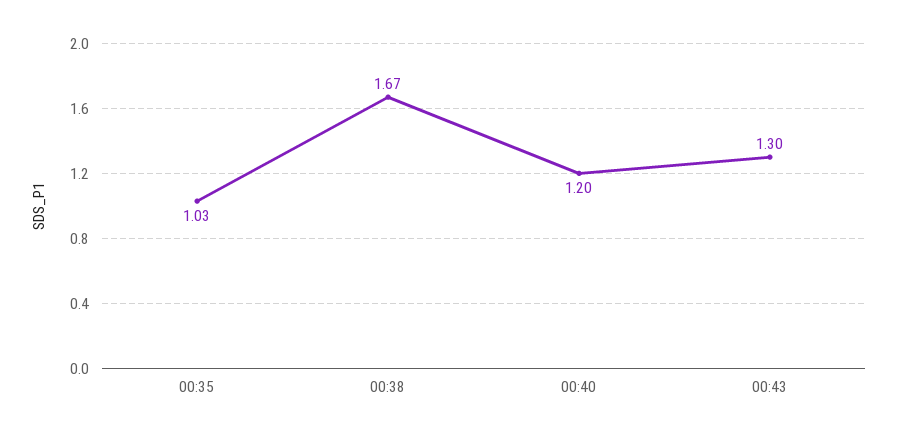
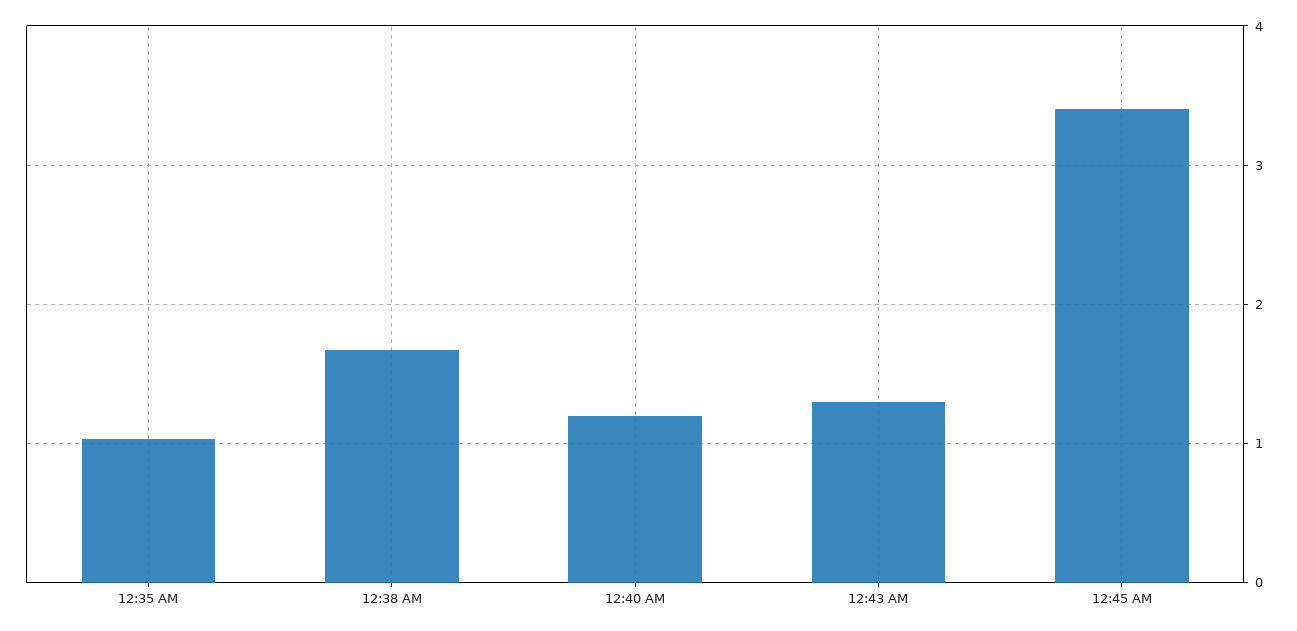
12:45 AM: none -> 3.4

